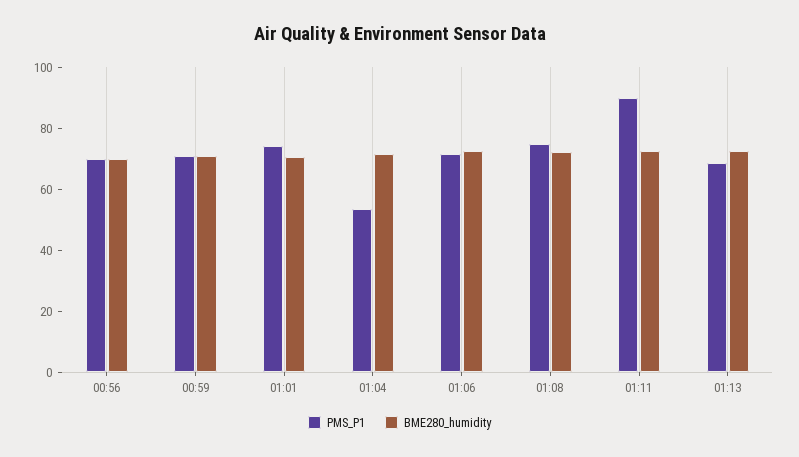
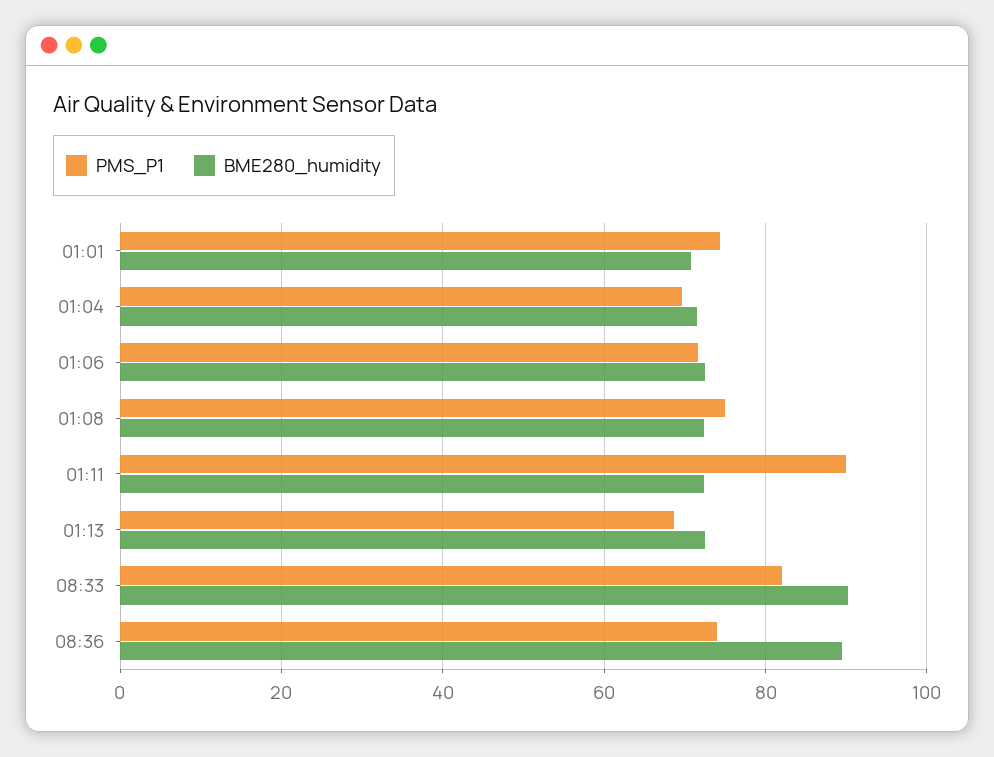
PMS_P1, 00:56: 70 -> none
BME280_humidity, 00:56: 70 -> none
PMS_P1, 00:59: 70 -> none
BME280_humidity, 00:59: 70 -> none
PMS_P1, 01:04: 55 -> 70
PMS_P1, 08:33: none -> 82
BME280_humidity, 08:33: none -> 90
PMS_P1, 08:36: none -> 74
BME280_humidity, 08:36: none -> 90

